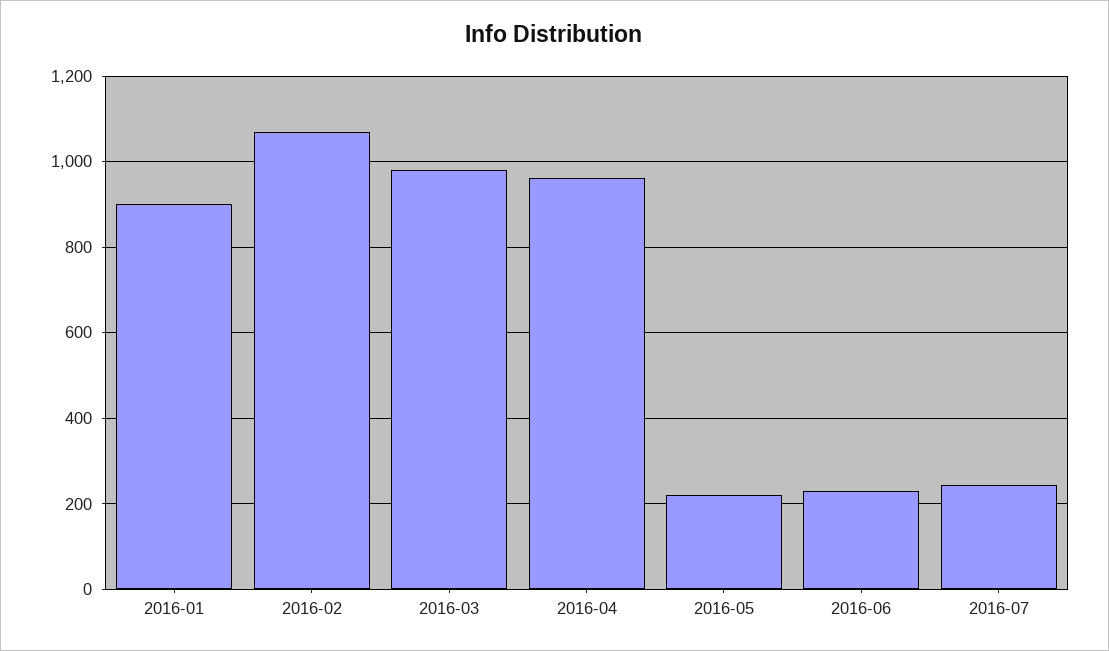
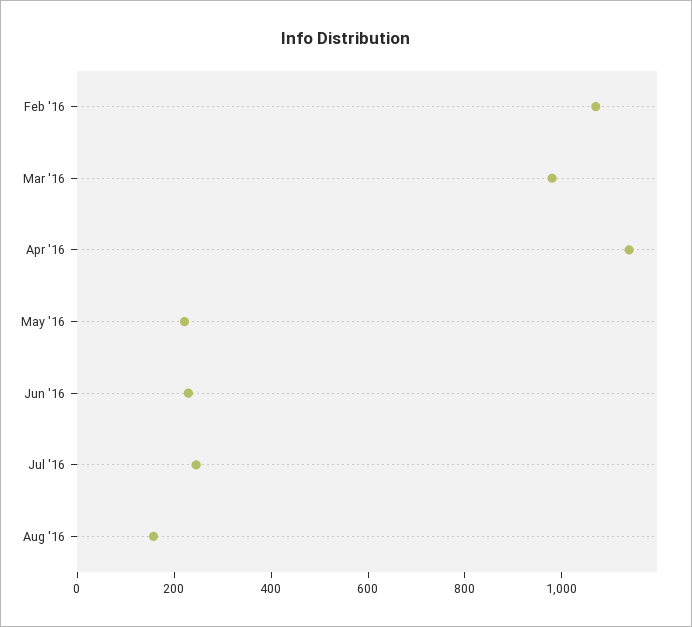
2016-01: 900 -> none
2016-04: 960 -> 1150
Aug '16: none -> 150

